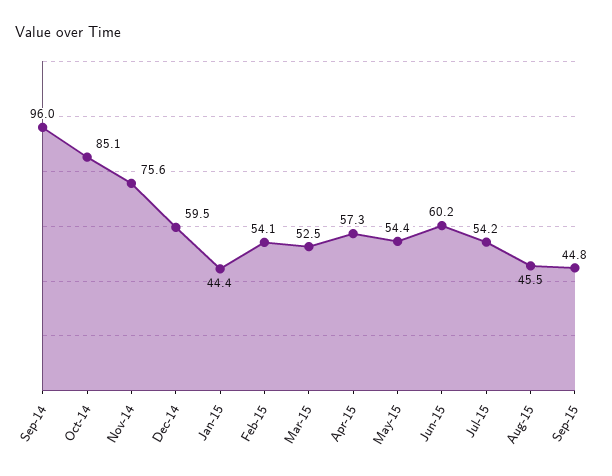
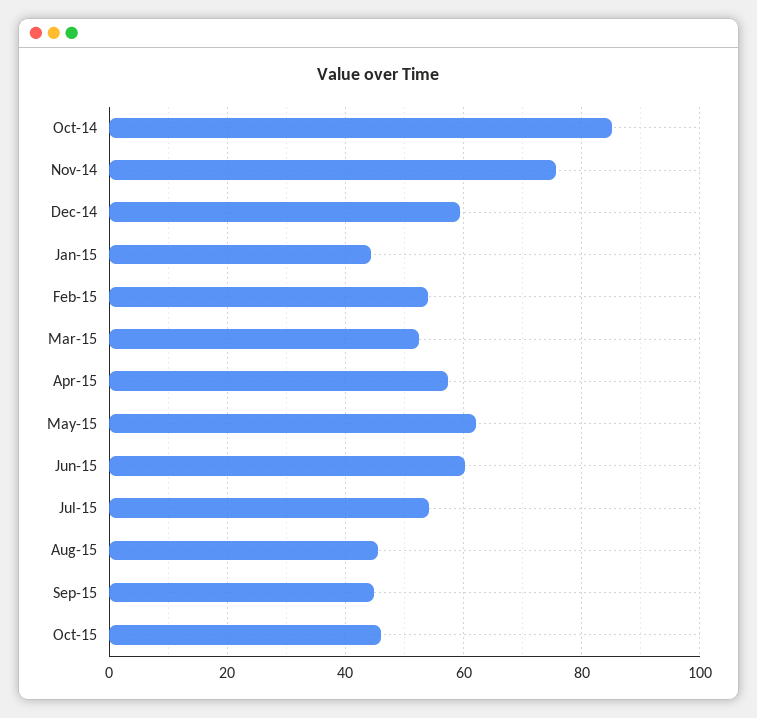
Sep-14: 96 -> none
May-15: 54.4 -> 62
Oct-15: none -> 46

